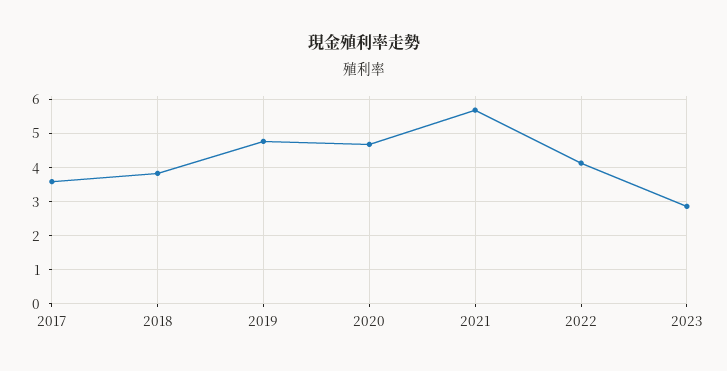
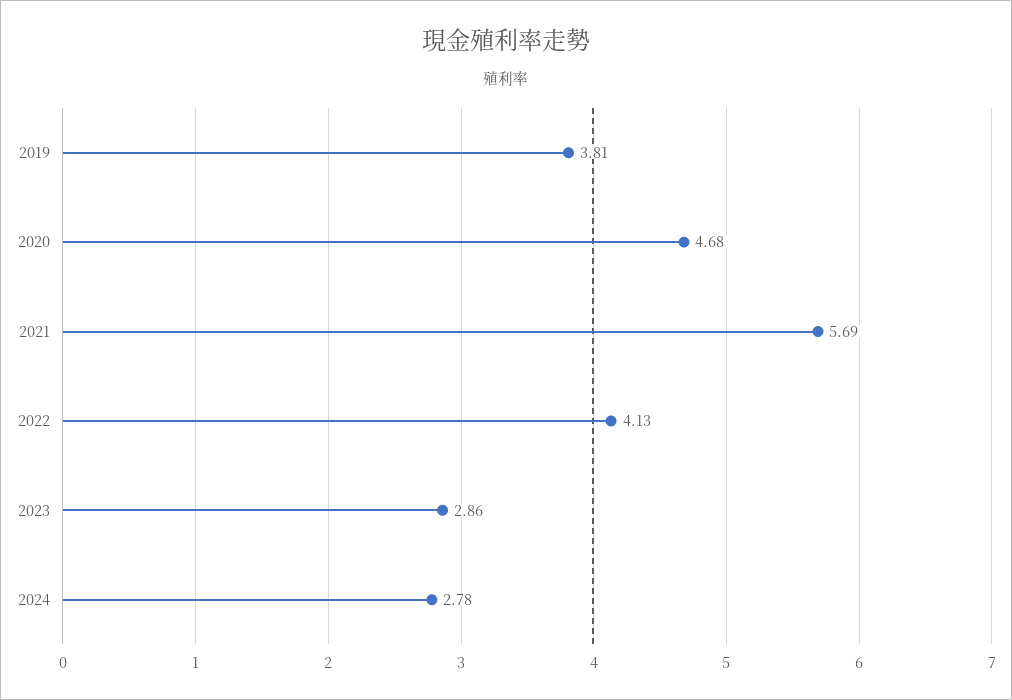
2017: 3.6 -> none
2018: 3.8 -> none
2019: 4.8 -> 3.81
2024: none -> 2.78

